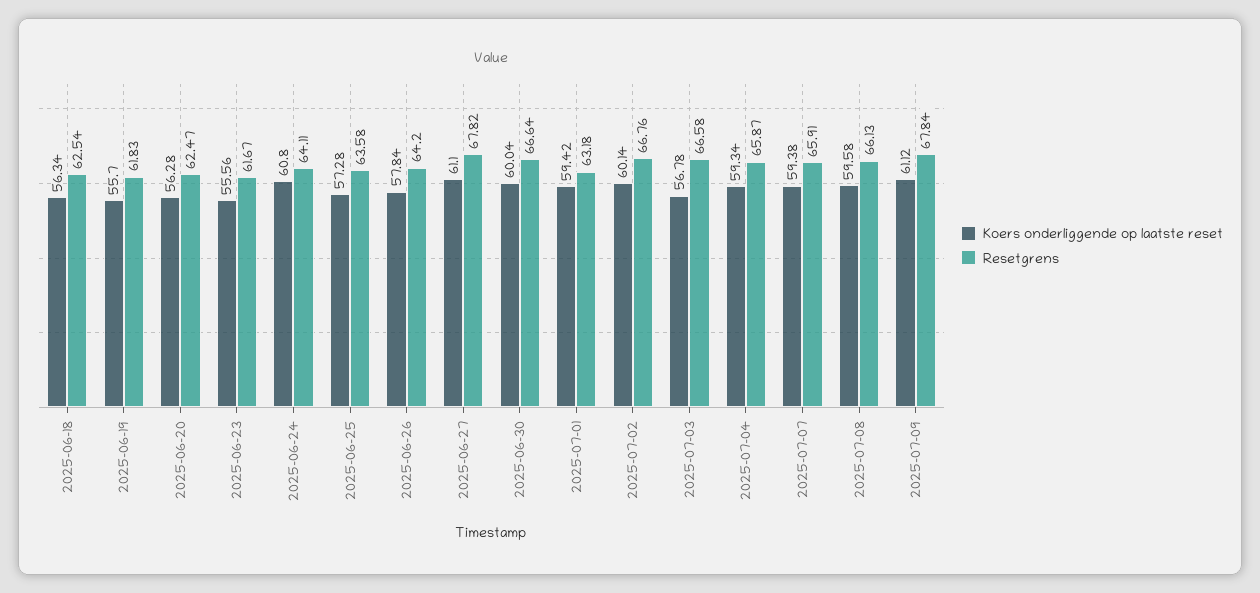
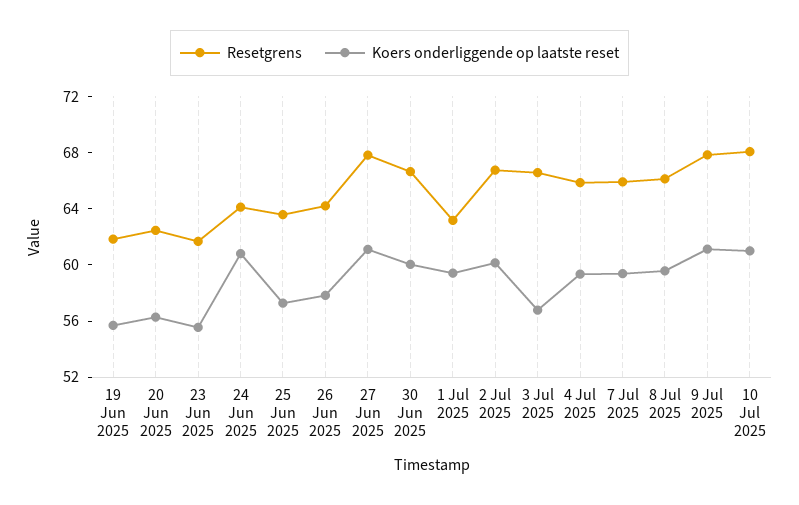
Koers onderliggende op laatste reset, 2025-06-18: 56.34 -> none
Resetgrens, 2025-06-18: 62.54 -> none
Resetgrens, 10 Jul 2025: none -> 68
Koers onderliggende op laatste reset, 10 Jul 2025: none -> 61

